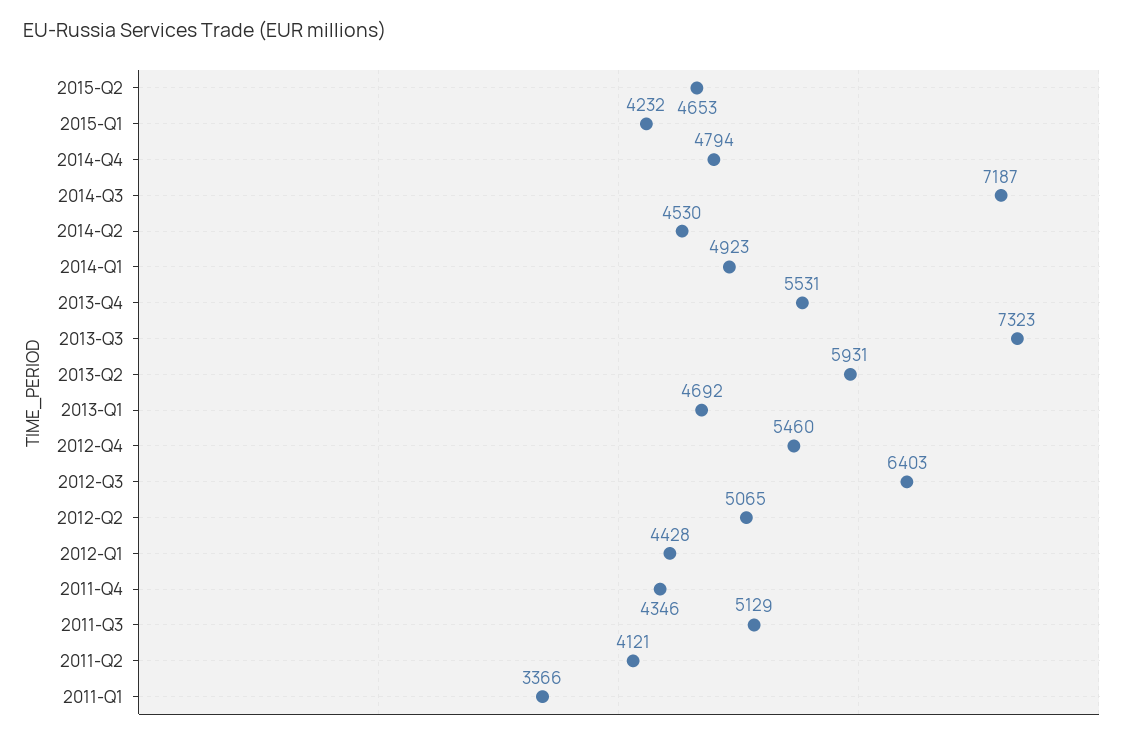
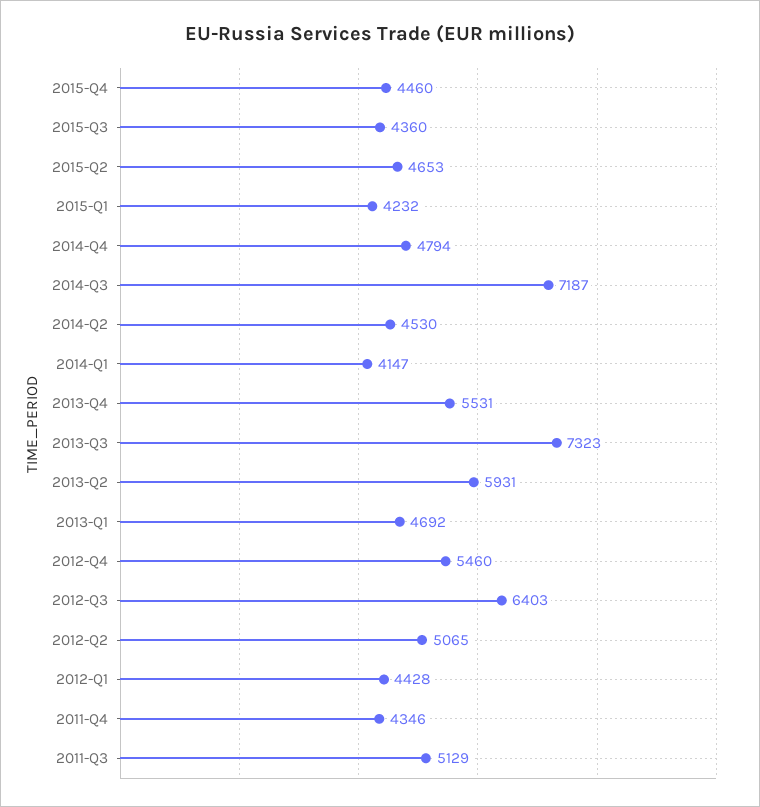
2014-Q1: 4923 -> 4147
2011-Q2: 4121 -> none
2011-Q1: 3366 -> none
2015-Q4: none -> 4460
2015-Q3: none -> 4360

